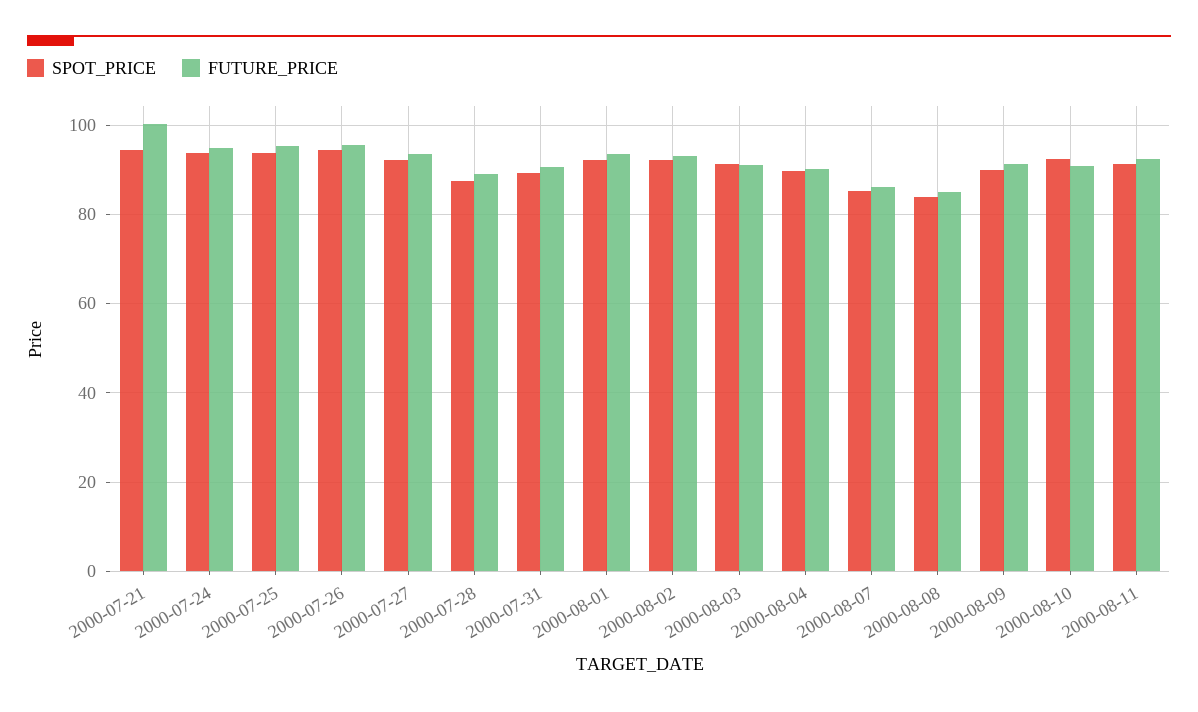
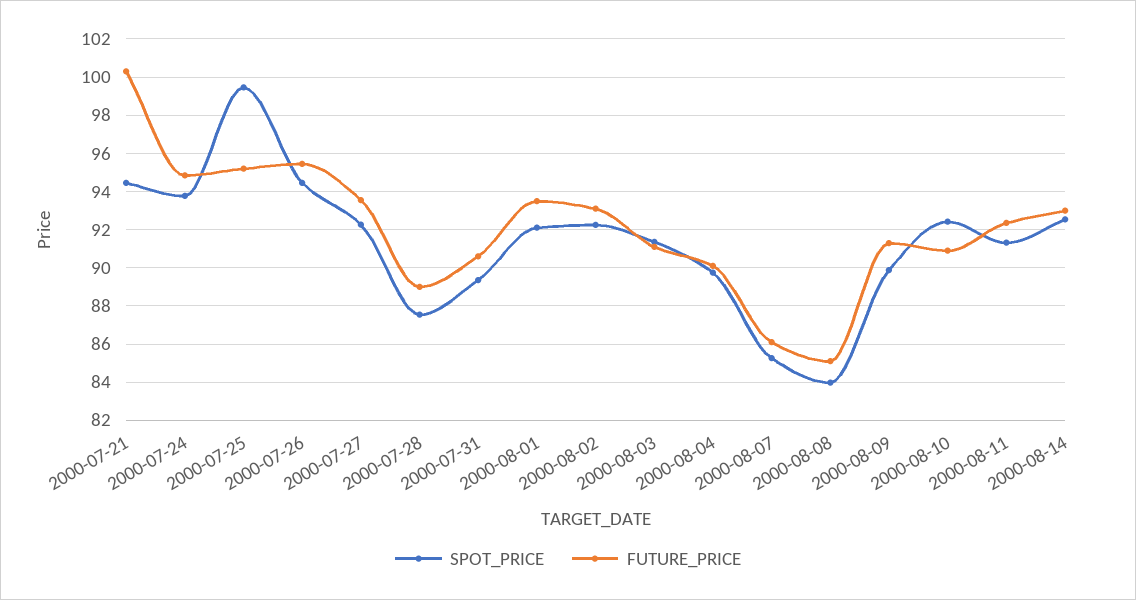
SPOT_PRICE, 2000-07-25: 94 -> 99.5
SPOT_PRICE, 2000-08-14: none -> 92.5
FUTURE_PRICE, 2000-08-14: none -> 93

